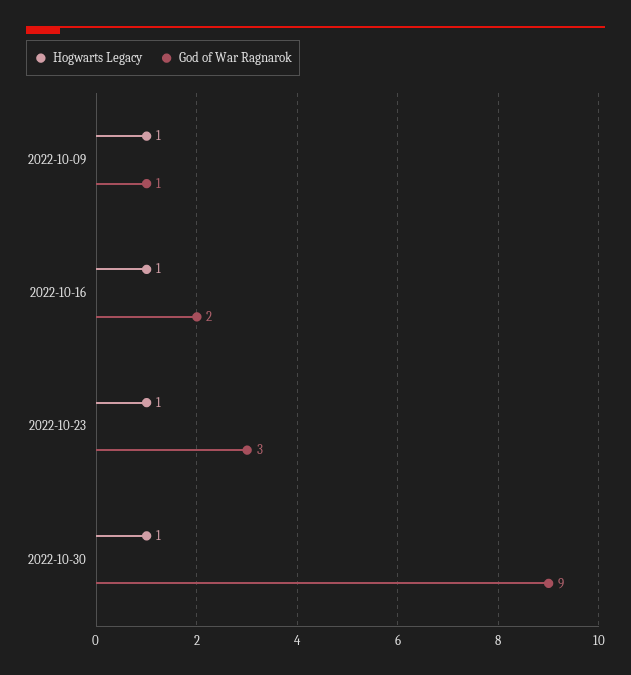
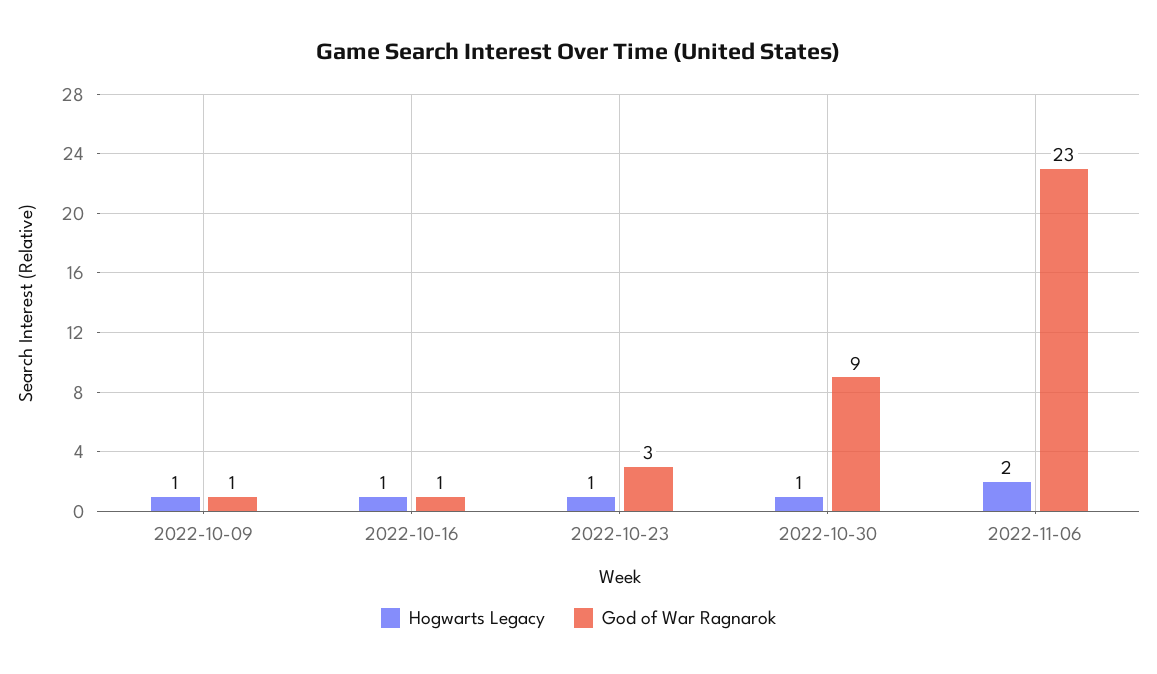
God of War Ragnarok, 2022-10-16: 2 -> 1
Hogwarts Legacy, 2022-11-06: none -> 2
God of War Ragnarok, 2022-11-06: none -> 23

